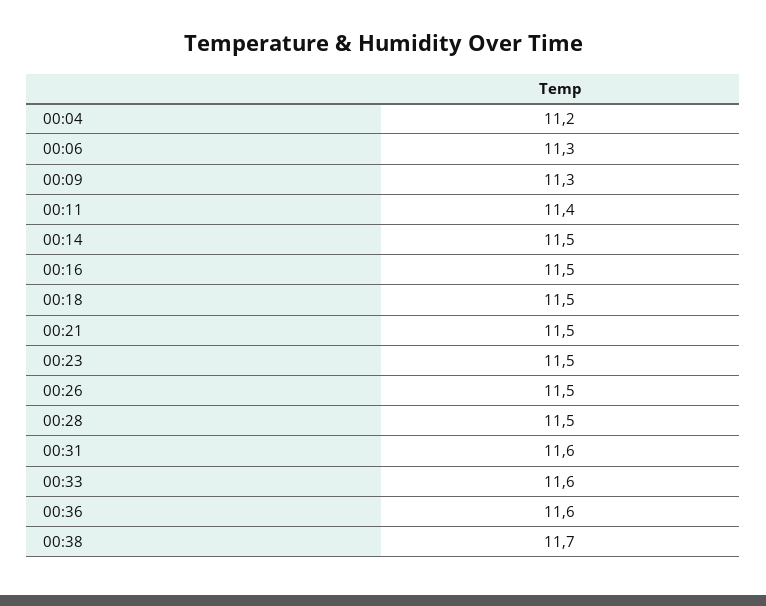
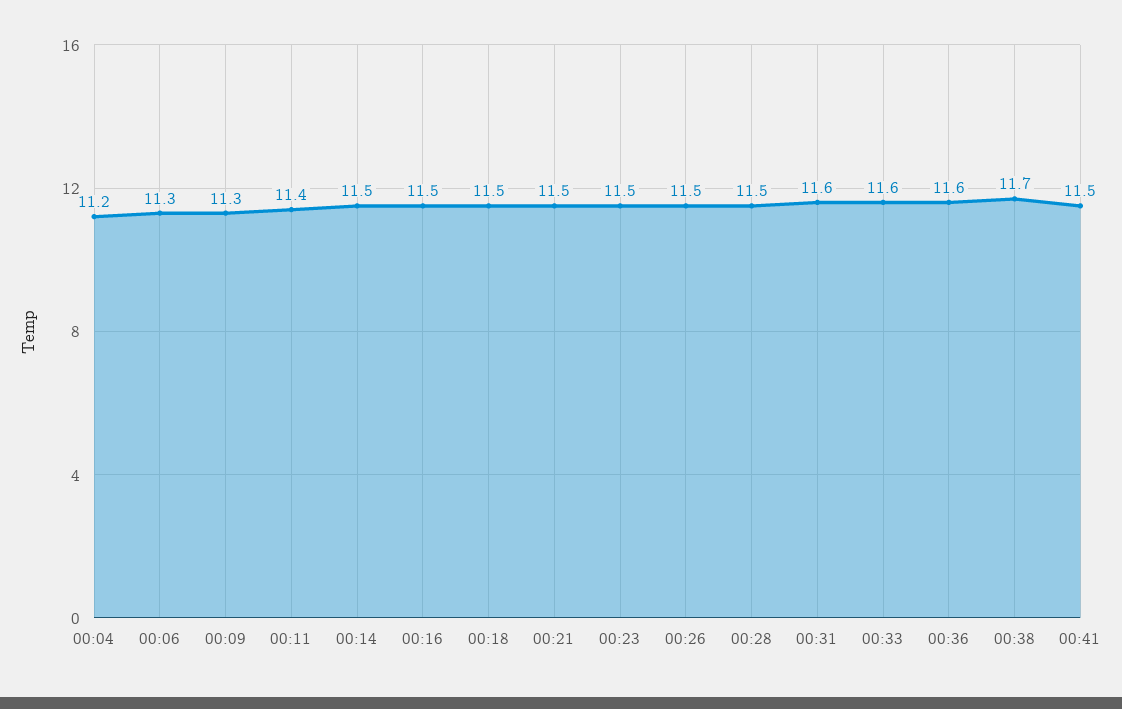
00:41: none -> 11.5

